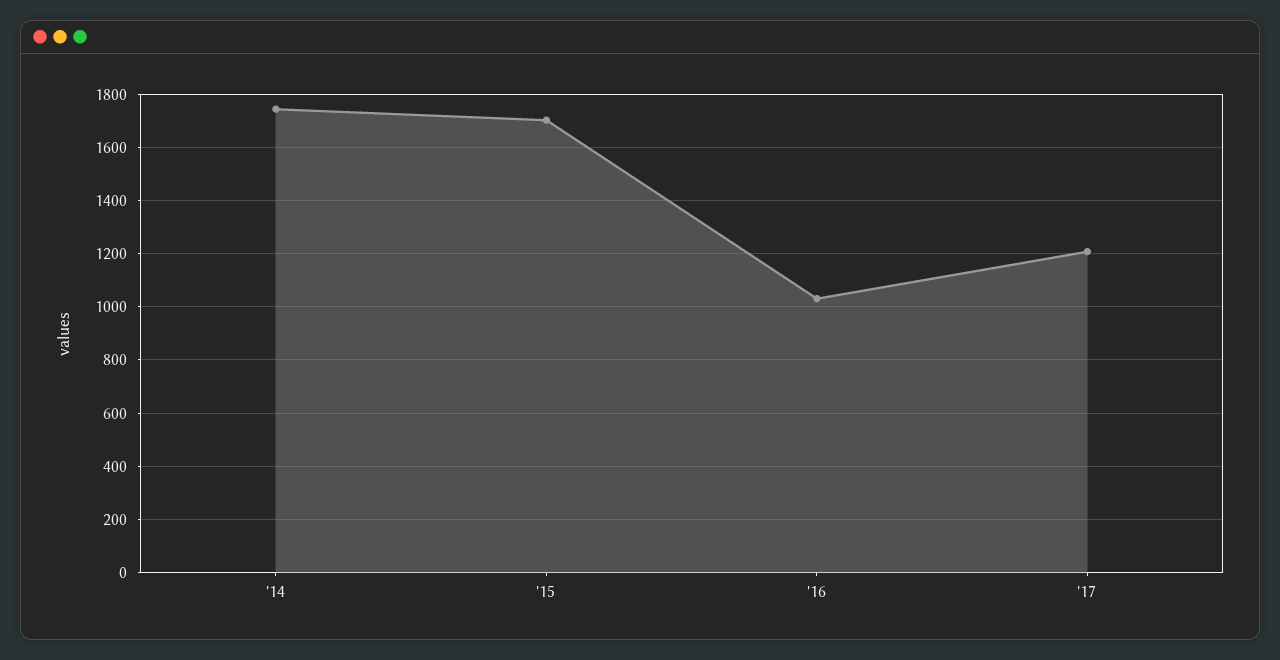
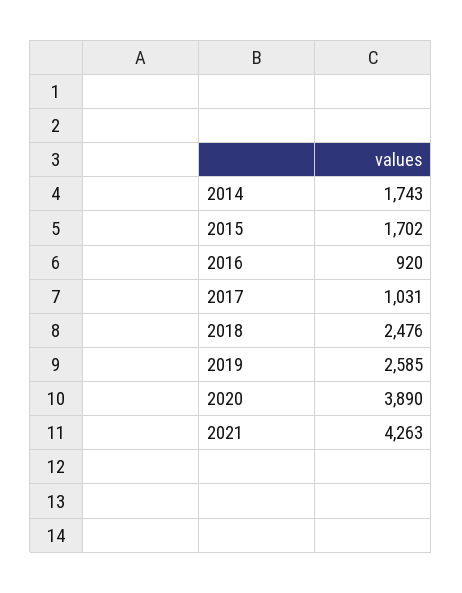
'16: 1025 -> 920
'17: 1200 -> 1031
2018: none -> 2476
2019: none -> 2585
2020: none -> 3890
2021: none -> 4263

